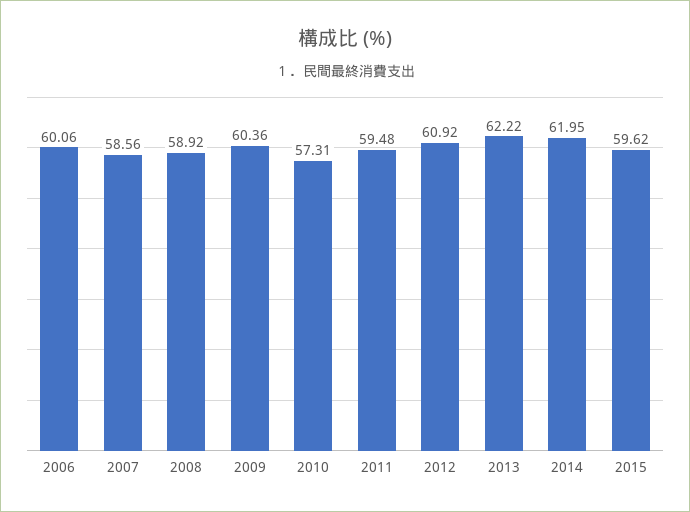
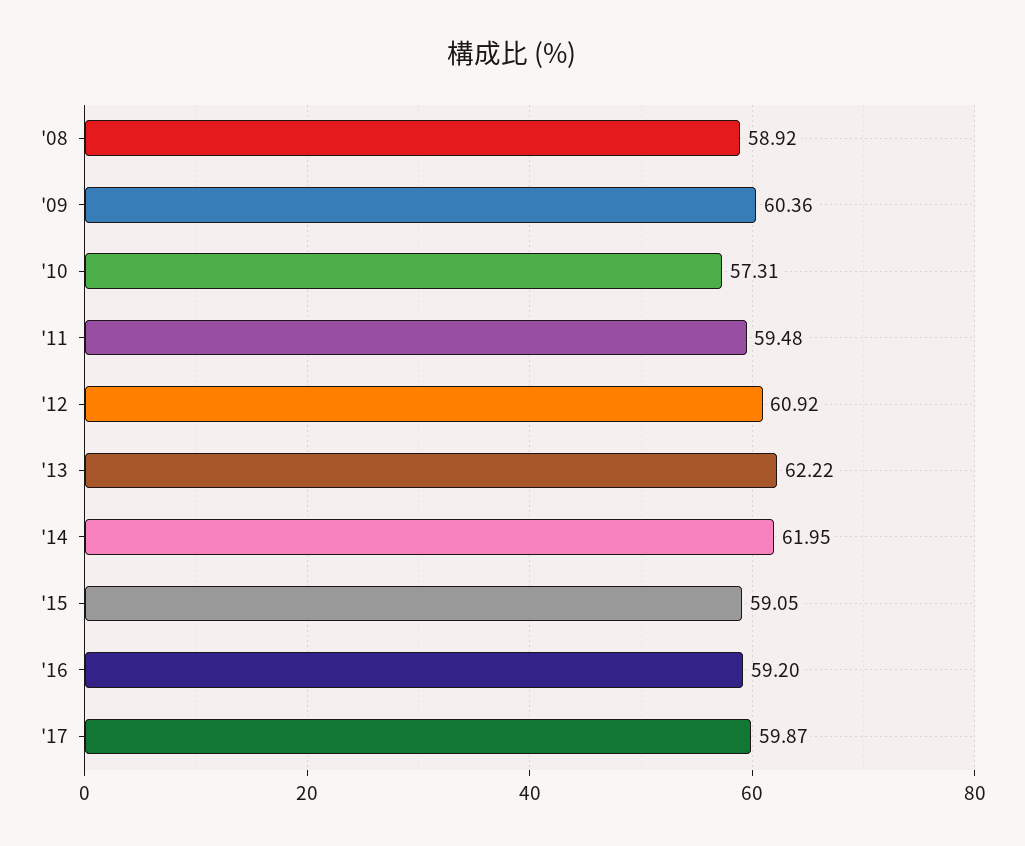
2006: 60.06 -> none
2007: 58.56 -> none
2015: 59.62 -> 59.05
'16: none -> 59.2
'17: none -> 59.87

